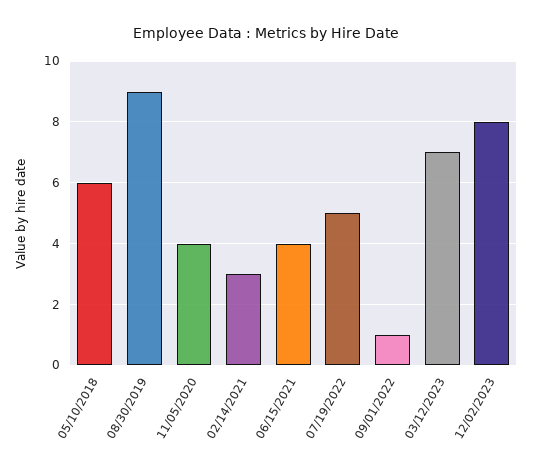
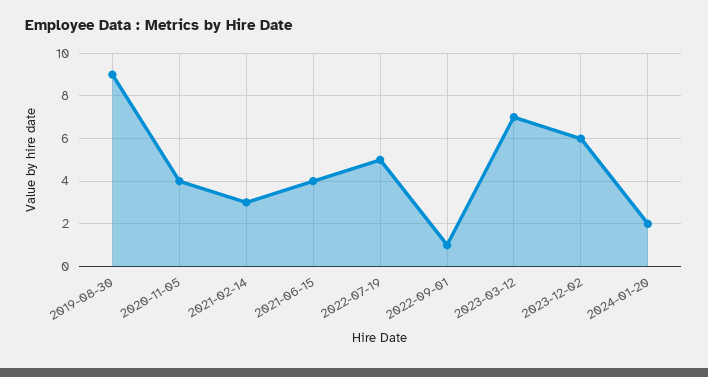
05/10/2018: 6 -> none
12/02/2023: 8 -> 6
2024-01-20: none -> 2

